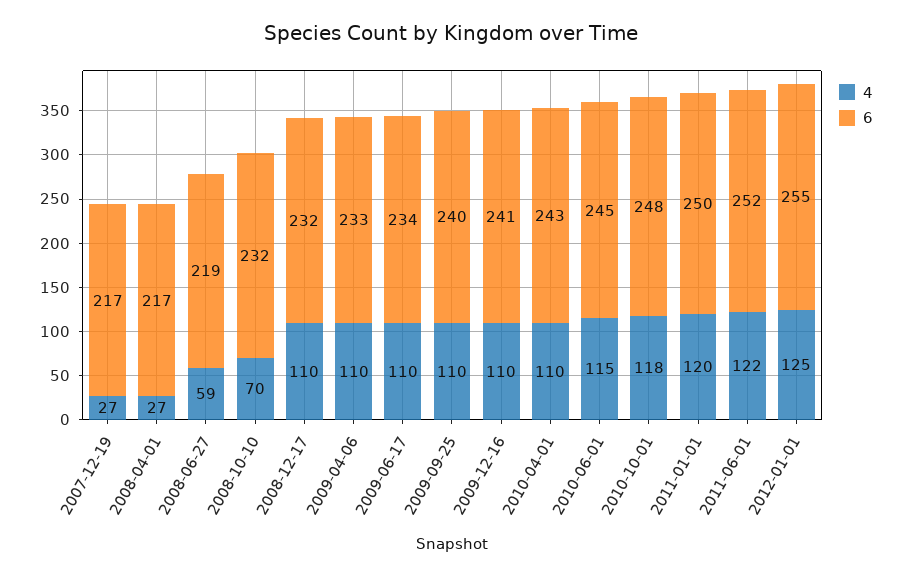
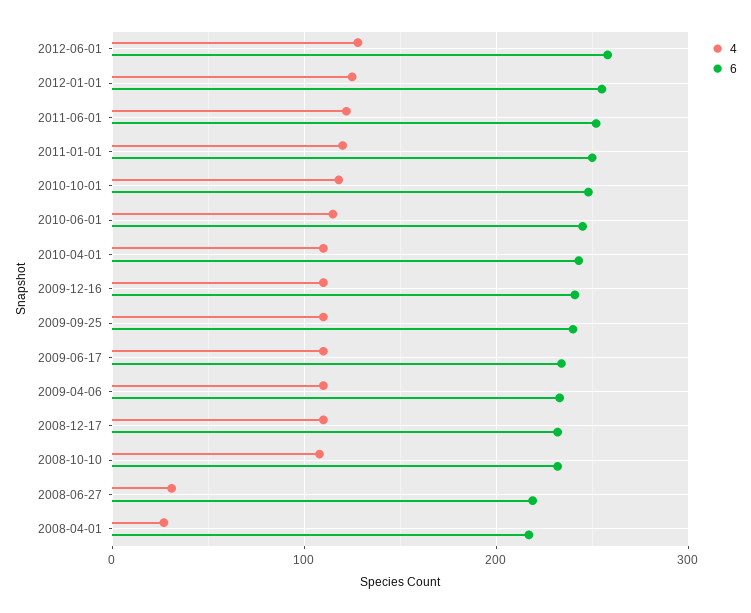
4, 2007-12-19: 27 -> none
6, 2007-12-19: 217 -> none
4, 2008-06-27: 59 -> 30
4, 2008-10-10: 70 -> 110
4, 2012-06-01: none -> 130
6, 2012-06-01: none -> 260

